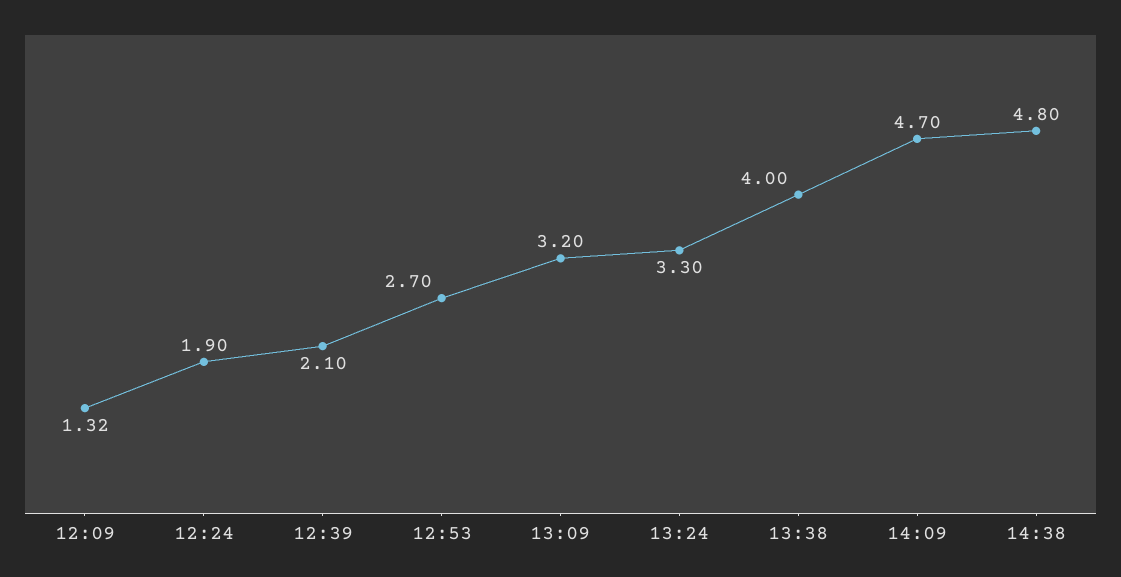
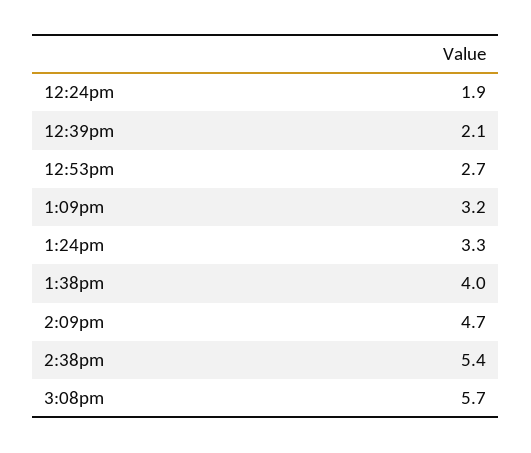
12:09: 1.32 -> none
14:38: 4.8 -> 5.4
3:08pm: none -> 5.7

